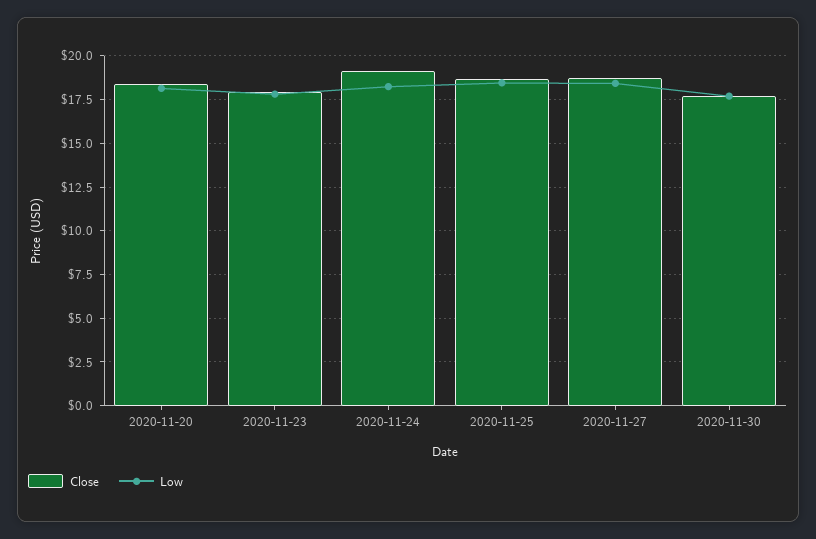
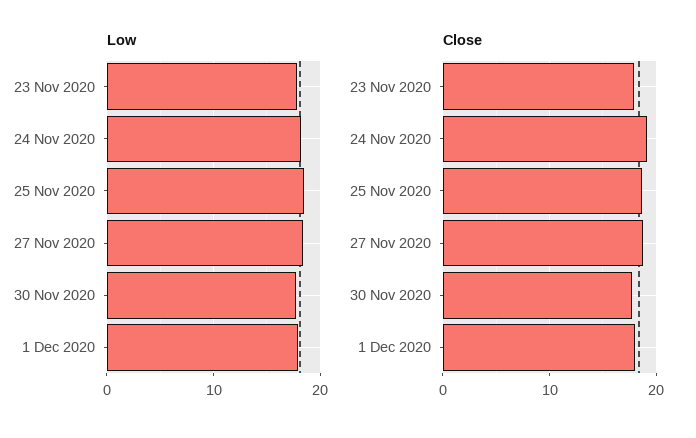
Close, 2020-11-20: 18.5 -> none
Low, 2020-11-20: 18 -> none
Low, 1 Dec 2020: none -> 18
Close, 1 Dec 2020: none -> 18

